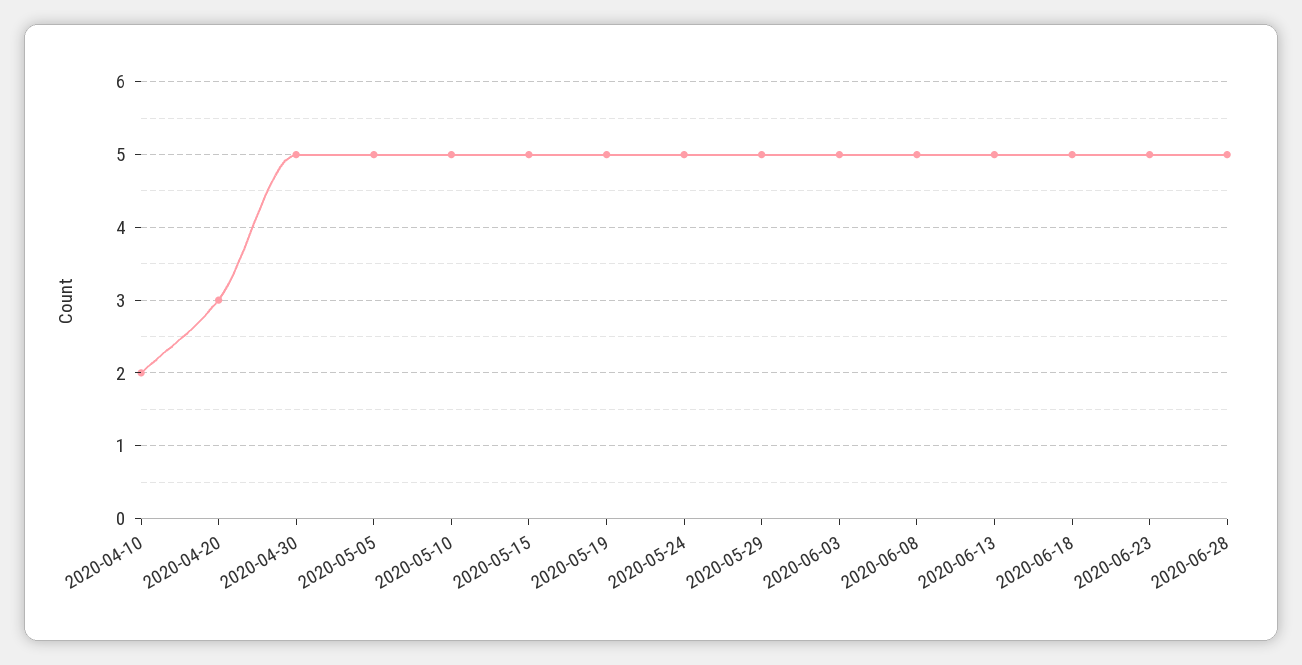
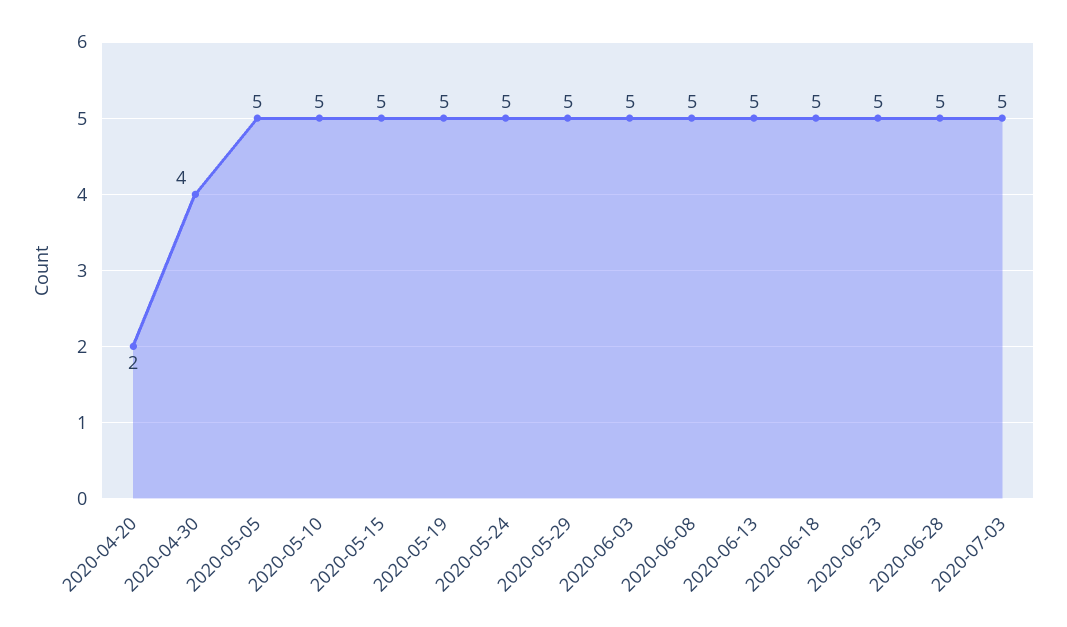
2020-04-10: 2 -> none
2020-04-20: 3 -> 2
2020-04-30: 5 -> 4
2020-07-03: none -> 5

